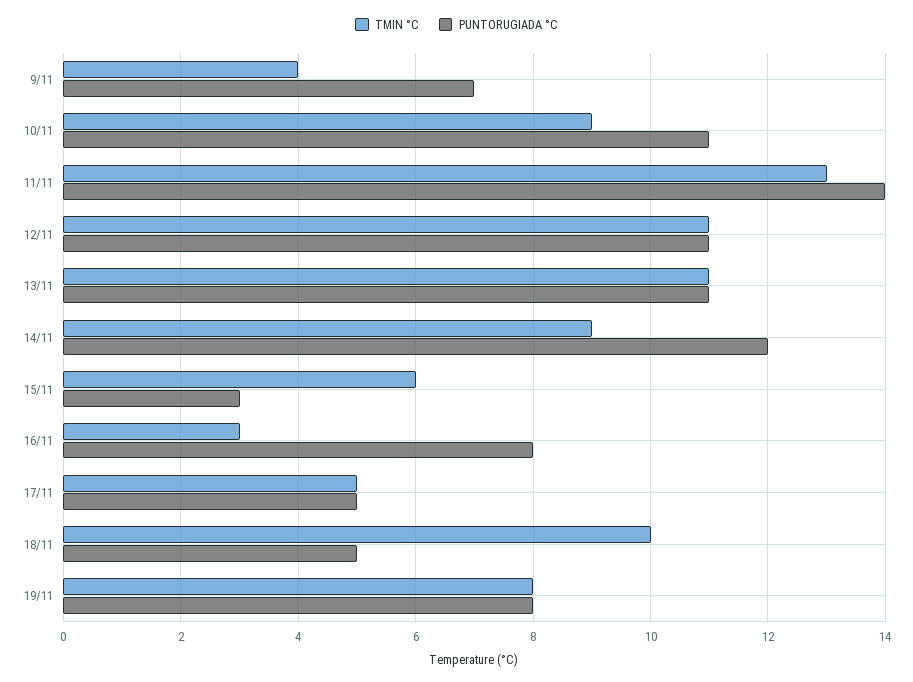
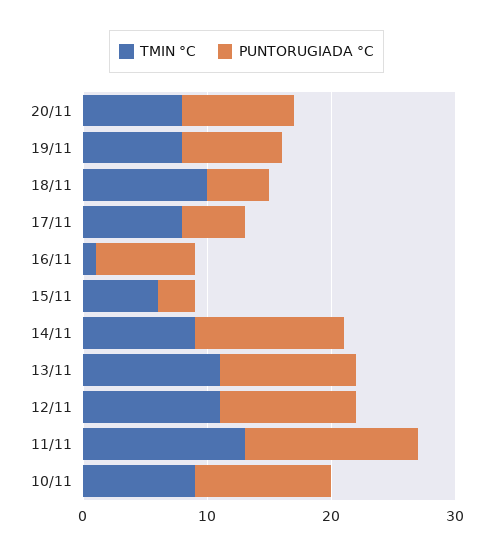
TMIN °C, 9/11: 4 -> none
PUNTORUGIADA °C, 9/11: 7 -> none
TMIN °C, 16/11: 3 -> 1
TMIN °C, 17/11: 5 -> 8
TMIN °C, 20/11: none -> 8
PUNTORUGIADA °C, 20/11: none -> 9

